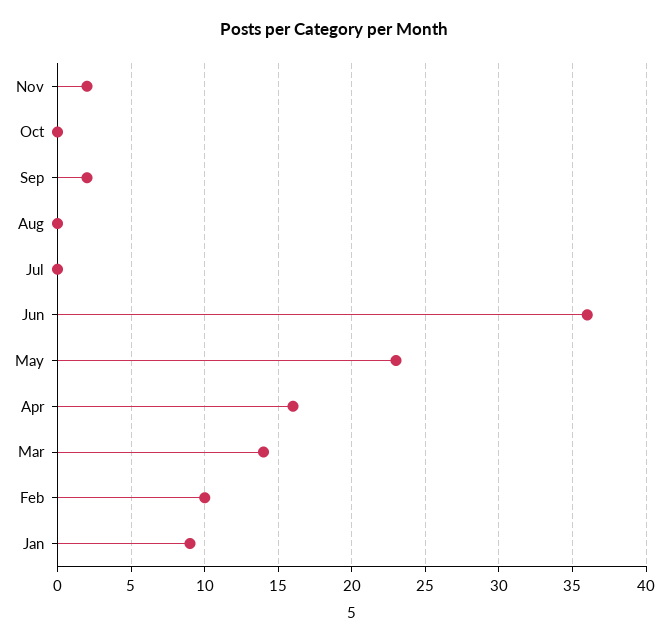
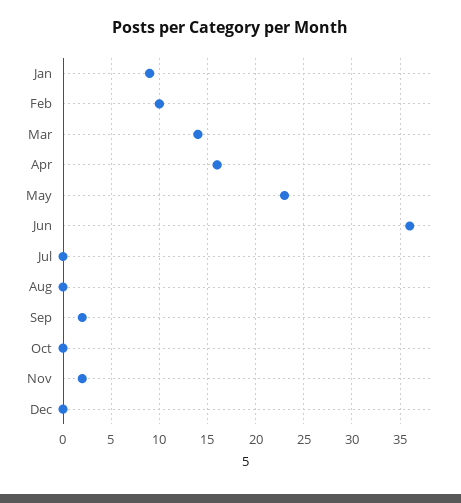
Dec: none -> 0

